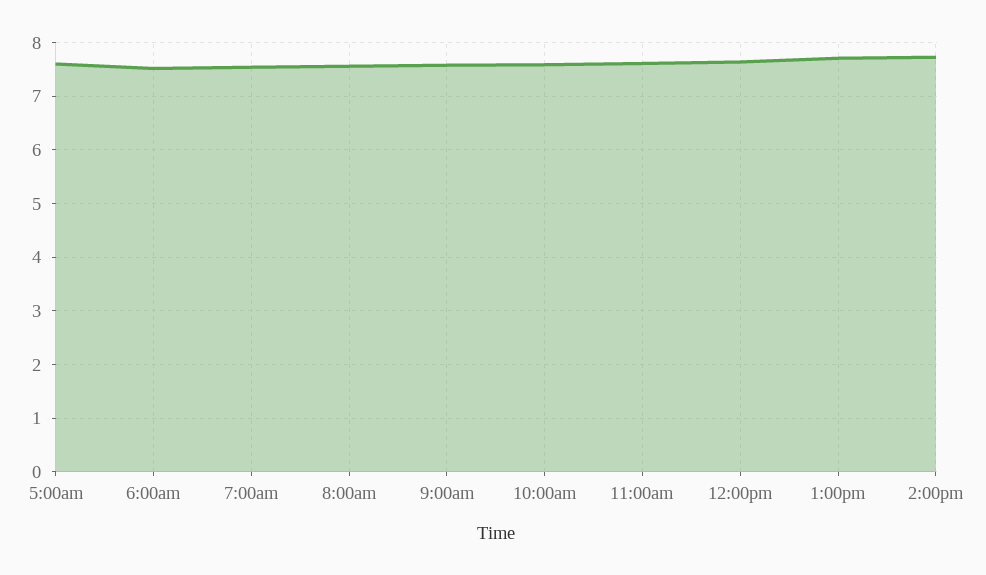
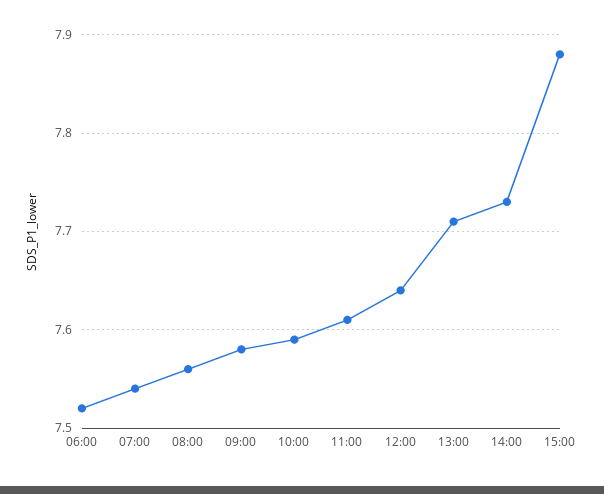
5:00am: 7.6 -> none
15:00: none -> 7.88

